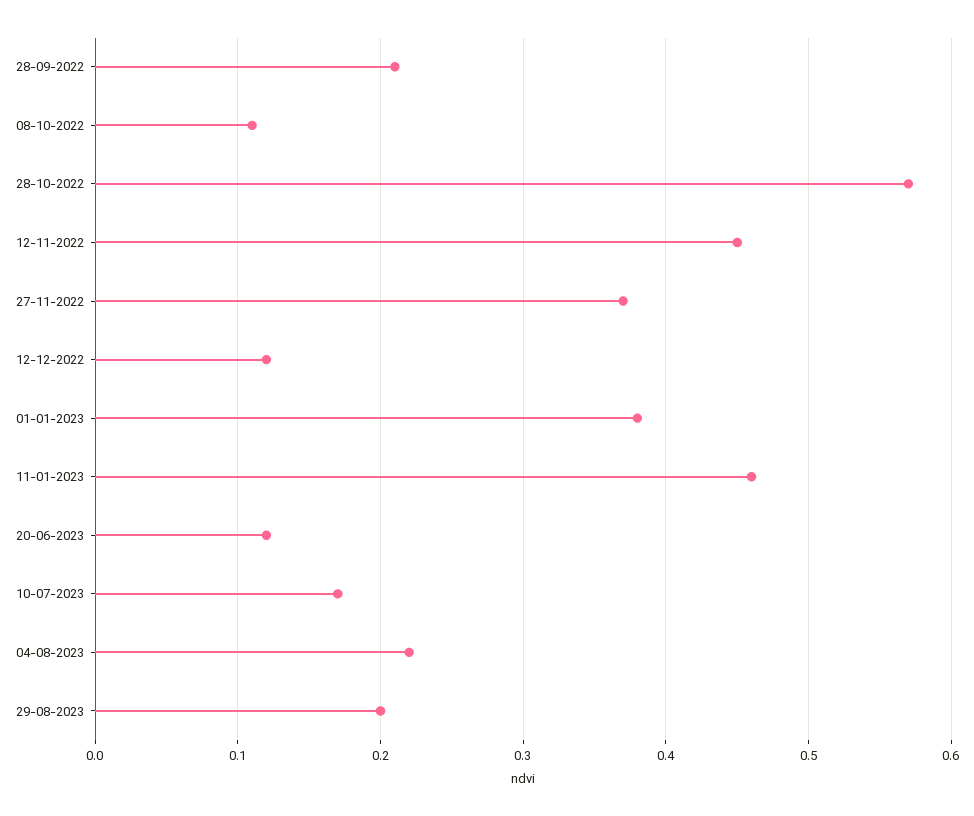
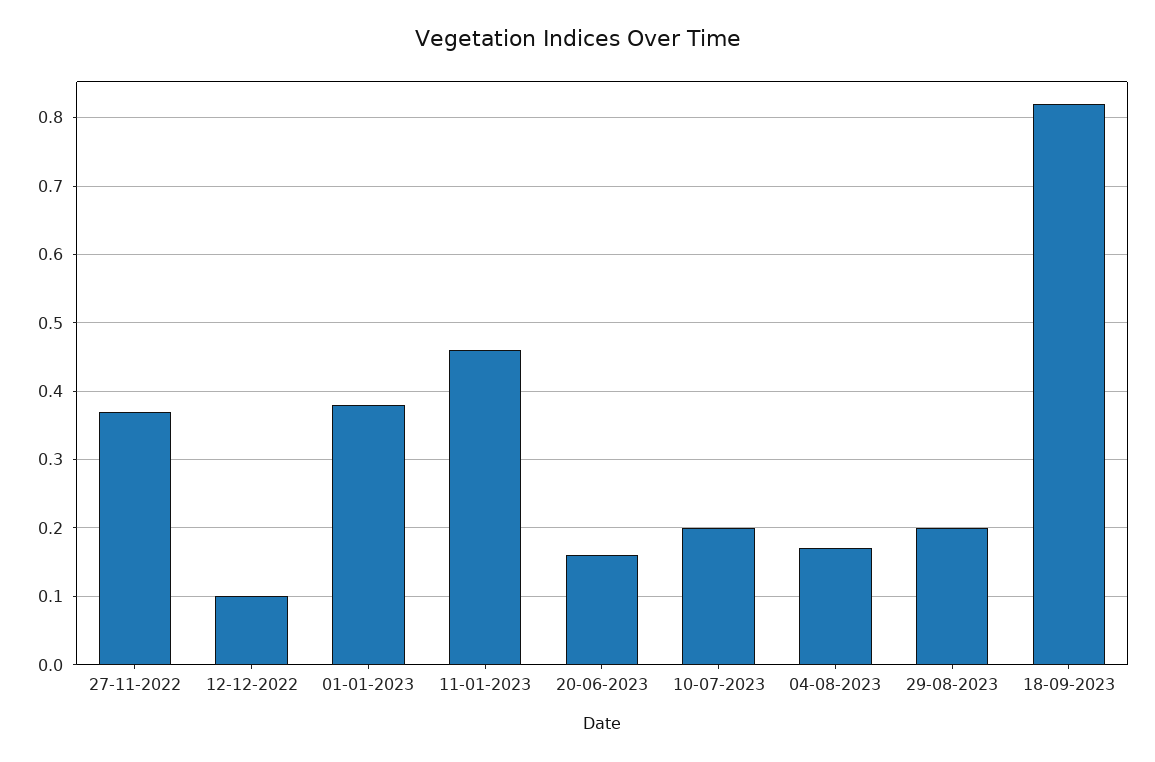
28-09-2022: 0.21 -> none
08-10-2022: 0.11 -> none
28-10-2022: 0.57 -> none
12-11-2022: 0.45 -> none
12-12-2022: 0.12 -> 0.1
20-06-2023: 0.12 -> 0.16
10-07-2023: 0.17 -> 0.2
04-08-2023: 0.22 -> 0.17
18-09-2023: none -> 0.82

